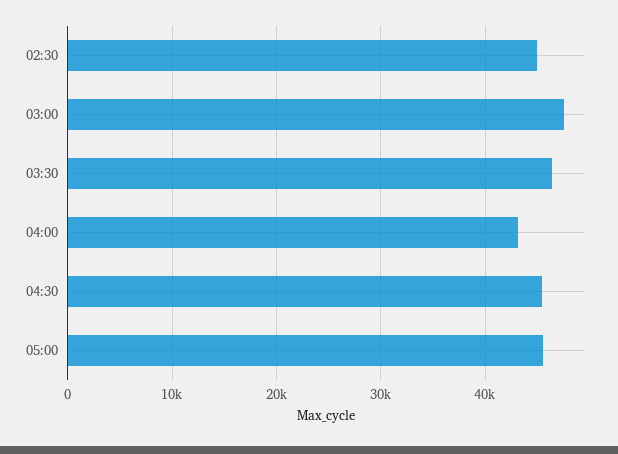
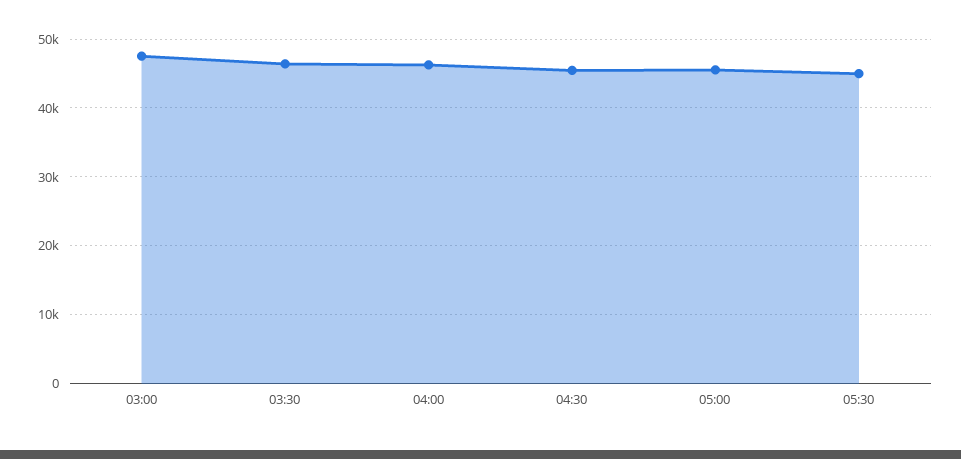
02:30: 45000 -> none
04:00: 43000 -> 46000
05:30: none -> 45000

